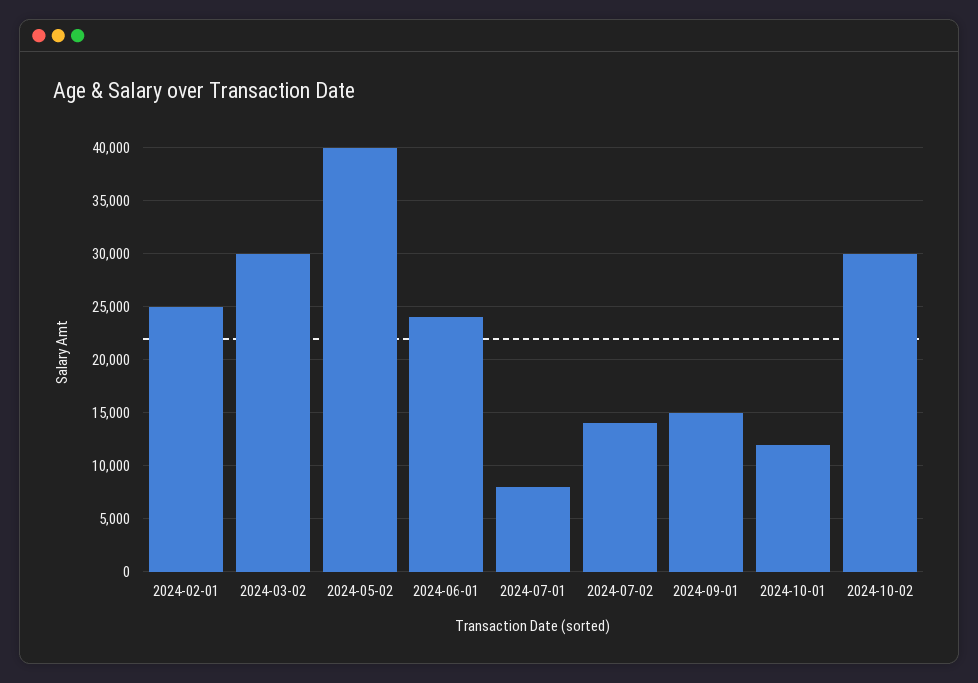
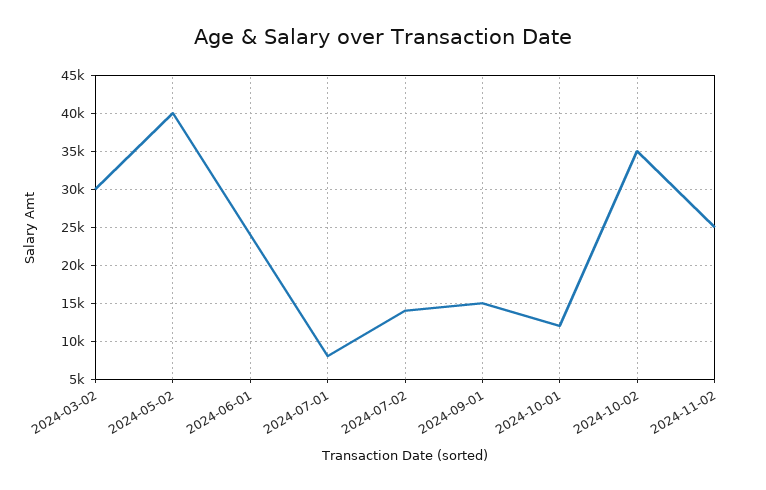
2024-02-01: 25000 -> none
2024-10-02: 30000 -> 35000
2024-11-02: none -> 25000

